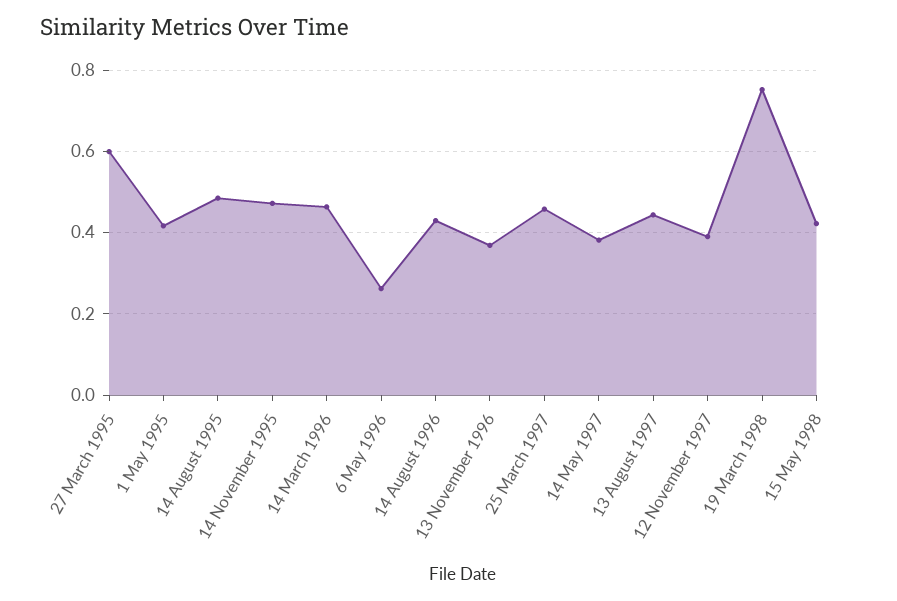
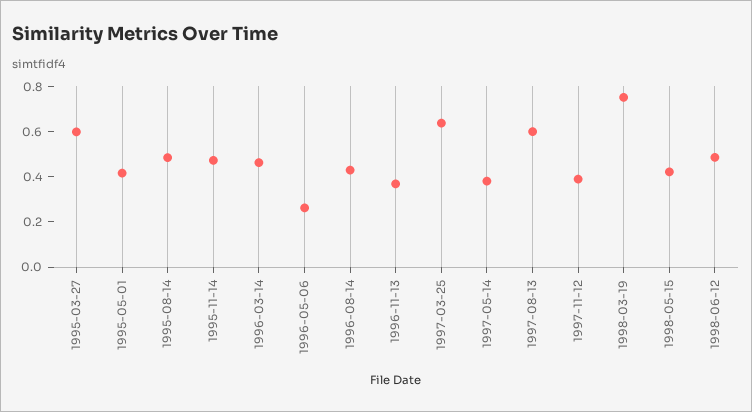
25 March 1997: 0.46 -> 0.65
13 August 1997: 0.44 -> 0.6
1998-06-12: none -> 0.5

